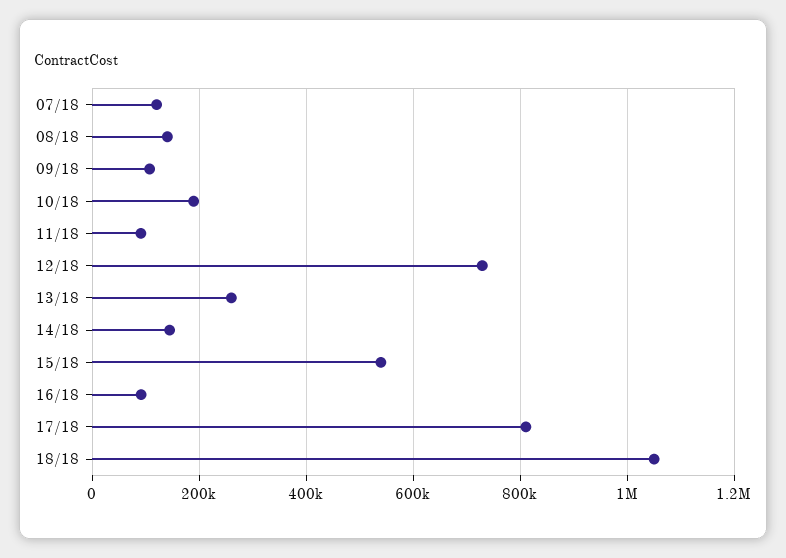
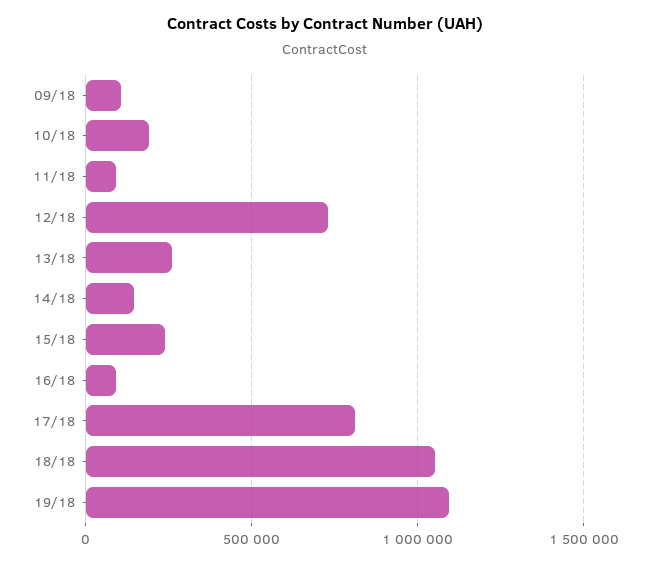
07/18: 120000 -> none
08/18: 140000 -> none
15/18: 540000 -> 250000
19/18: none -> 1100000

